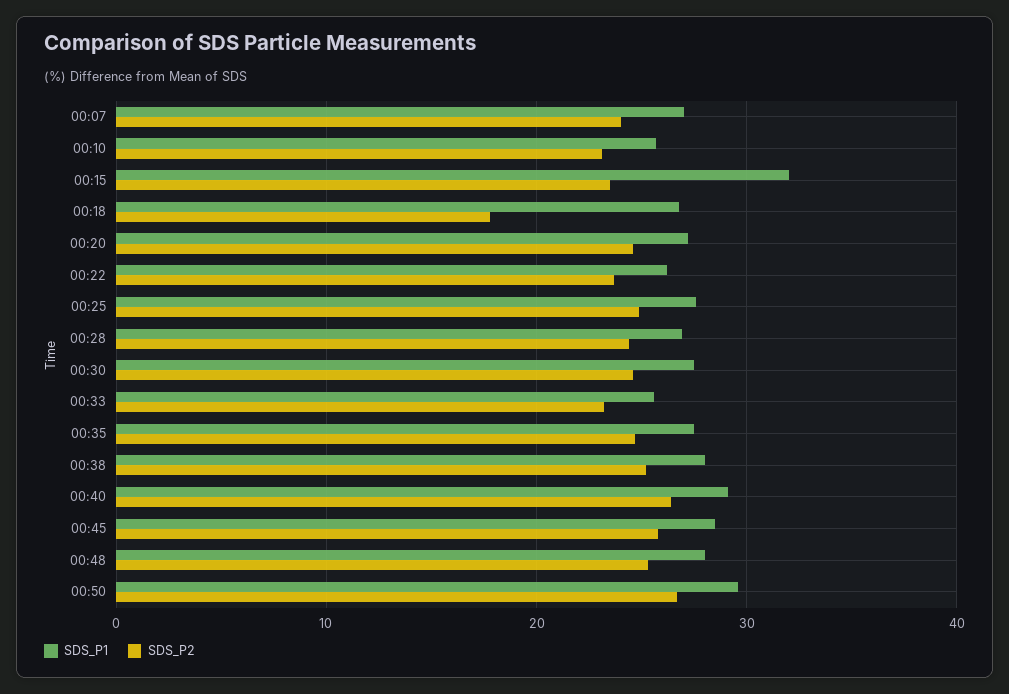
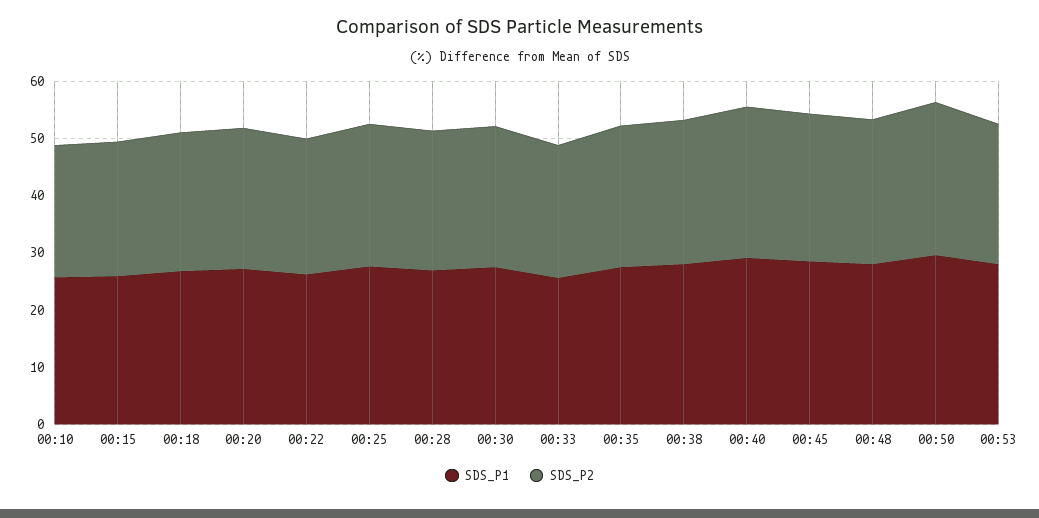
SDS_P1, 00:07: 27 -> none
SDS_P2, 00:07: 24 -> none
SDS_P1, 00:15: 32 -> 26
SDS_P2, 00:18: 18 -> 24
SDS_P1, 00:53: none -> 28
SDS_P2, 00:53: none -> 24

